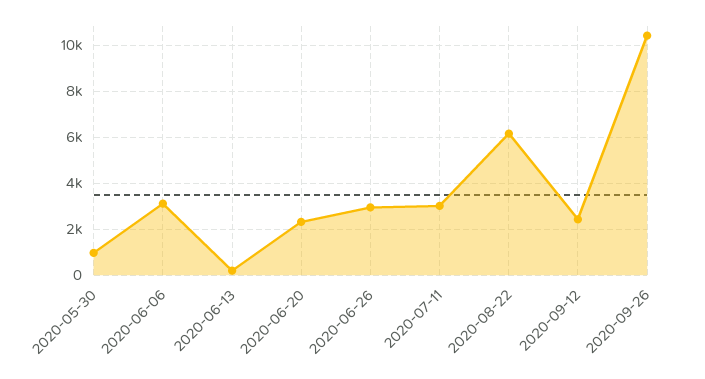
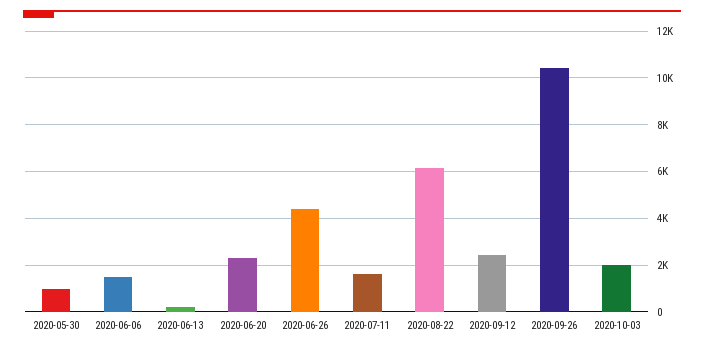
2020-06-06: 3000 -> 1500
2020-06-26: 3000 -> 4500
2020-07-11: 3000 -> 1500
2020-10-03: none -> 2000

